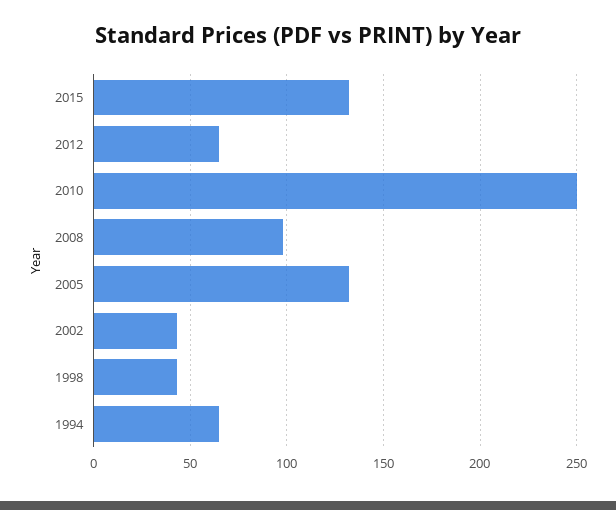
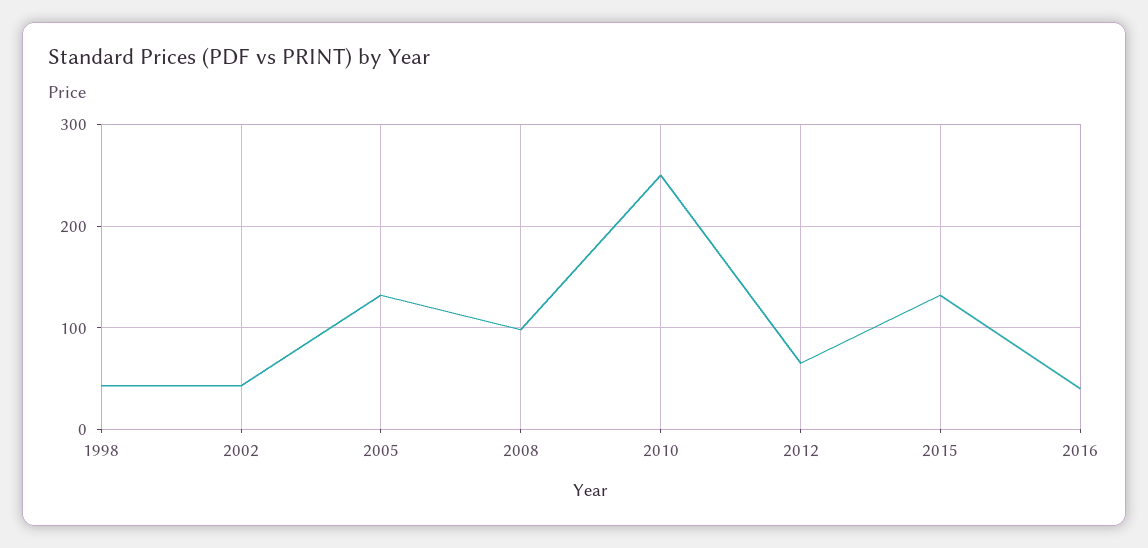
1994: 65 -> none
2016: none -> 40

